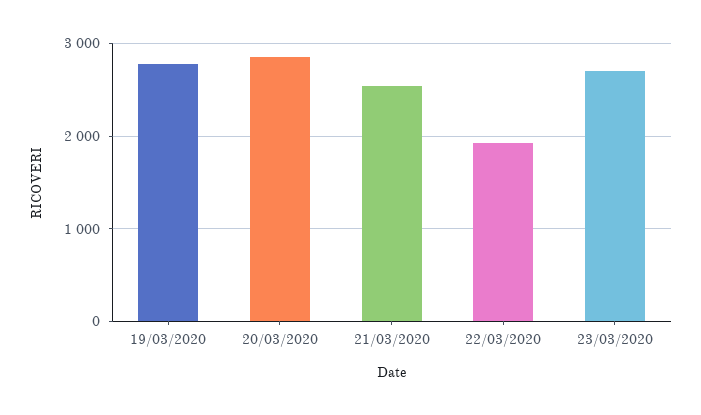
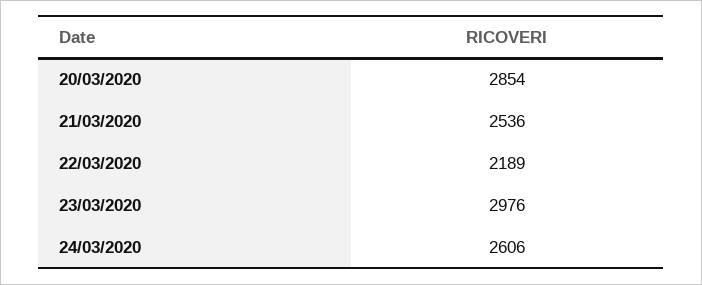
19/03/2020: 2800 -> none
22/03/2020: 1900 -> 2189
23/03/2020: 2700 -> 2976
24/03/2020: none -> 2606

